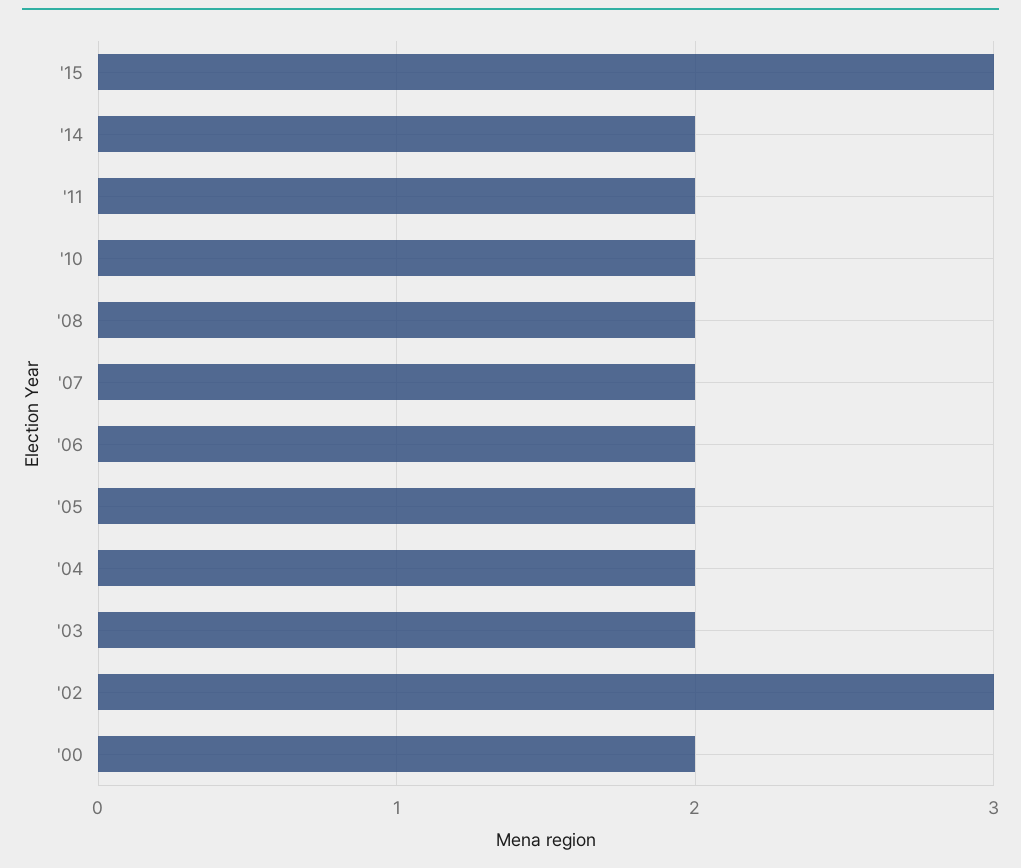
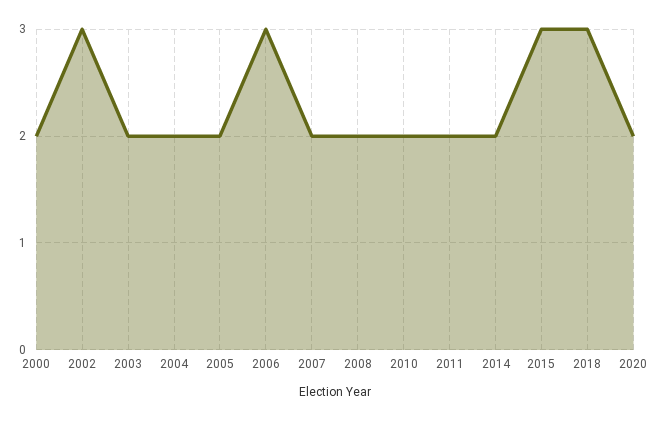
'06: 2 -> 3
2018: none -> 3
2020: none -> 2

